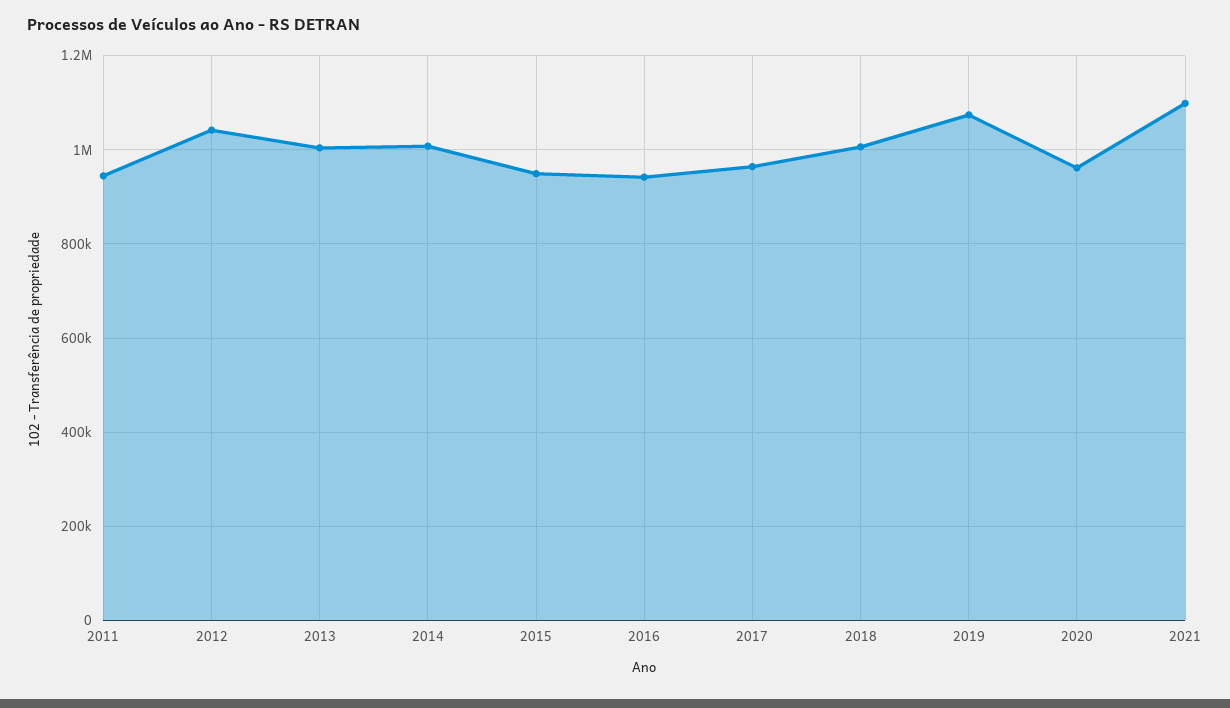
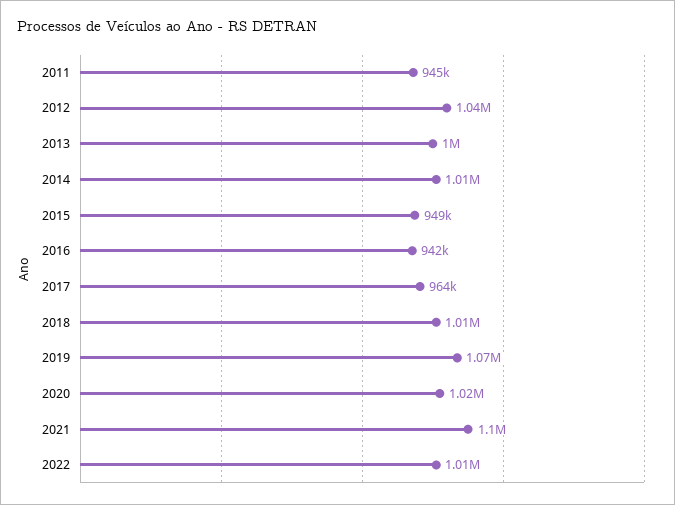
2020: 960000 -> 1020000
2022: none -> 1010000

